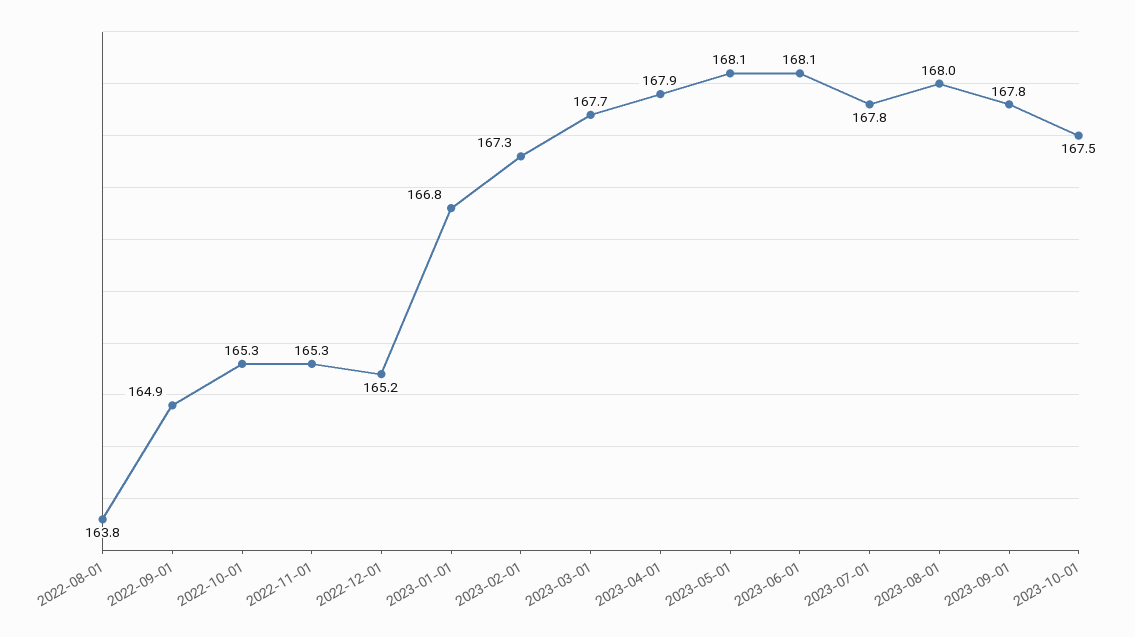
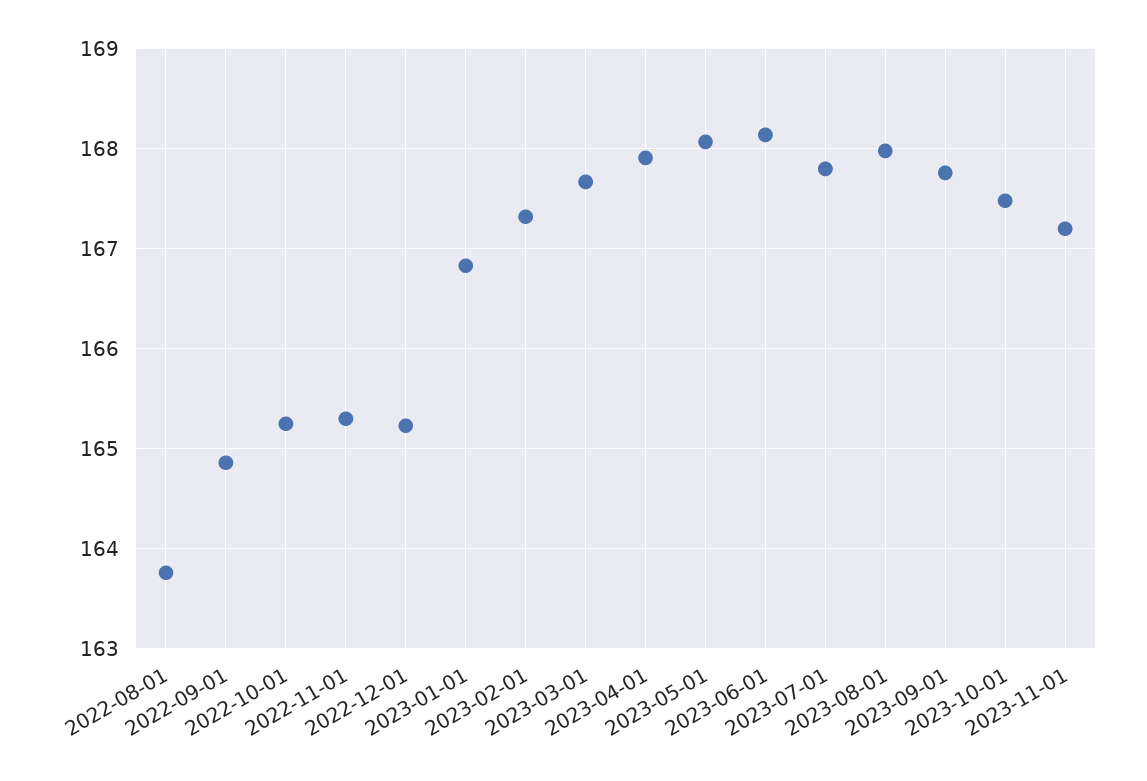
2023-11-01: none -> 167.2

